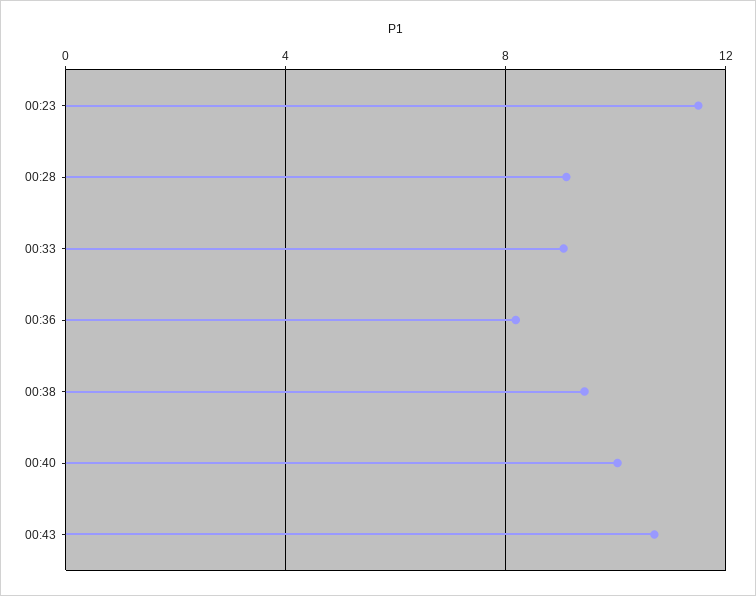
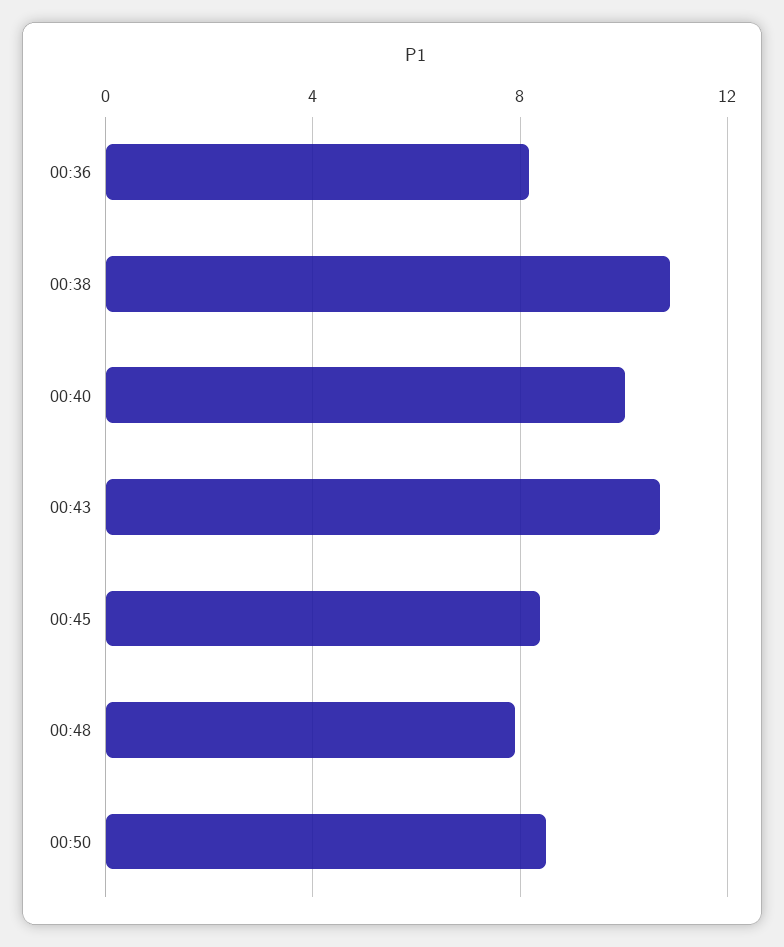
00:23: 11.5 -> none
00:28: 9 -> none
00:33: 9 -> none
00:38: 9.5 -> 11
00:45: none -> 8.5
00:48: none -> 8
00:50: none -> 8.5

